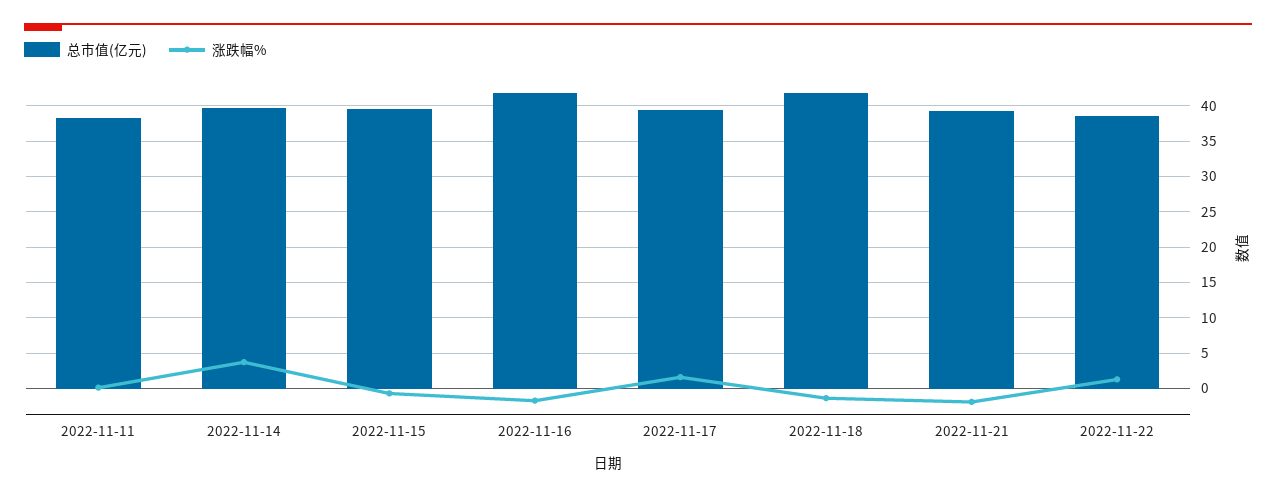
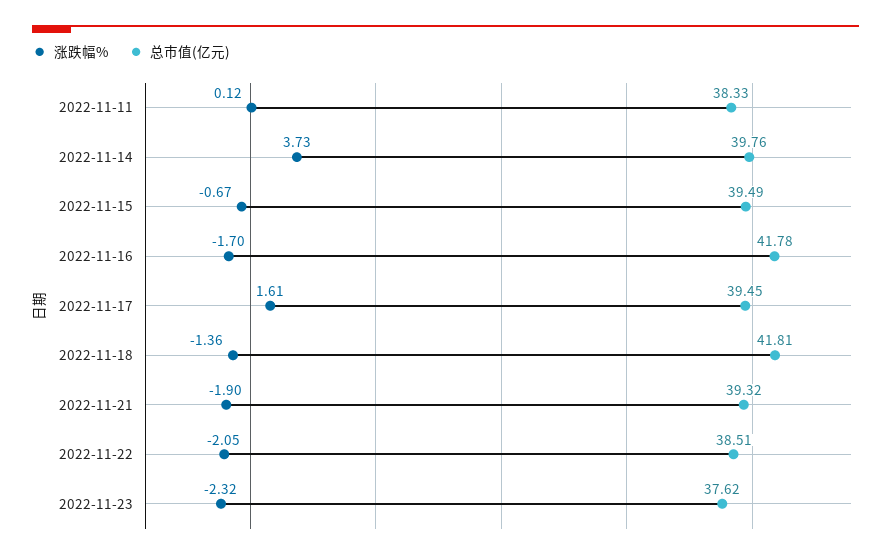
涨跌幅%, 2022-11-22: 1 -> -2.05
涨跌幅%, 2022-11-23: none -> -2.32
总市值(亿元), 2022-11-23: none -> 37.62

